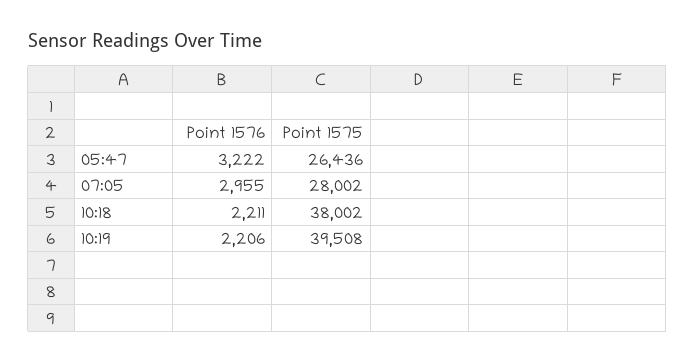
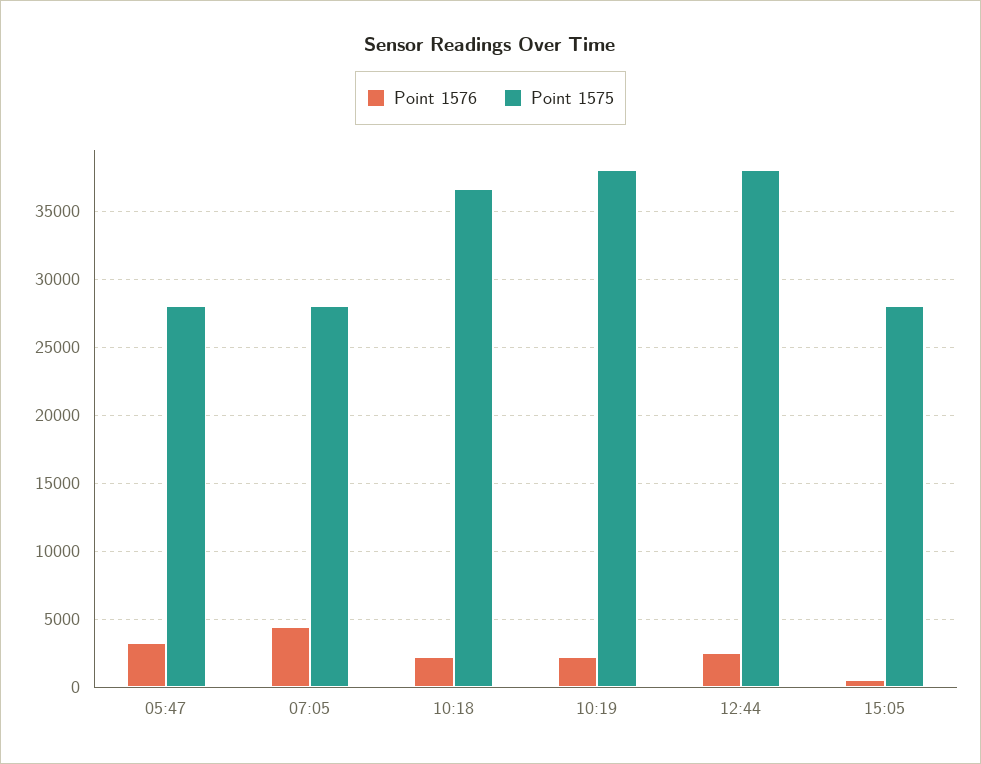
Point 1575, 05:47: 26436 -> 28000
Point 1576, 07:05: 2955 -> 4500
Point 1575, 10:18: 38002 -> 36500
Point 1575, 10:19: 39508 -> 38000
Point 1576, 12:44: none -> 2500
Point 1575, 12:44: none -> 38000
Point 1576, 15:05: none -> 500
Point 1575, 15:05: none -> 28000

